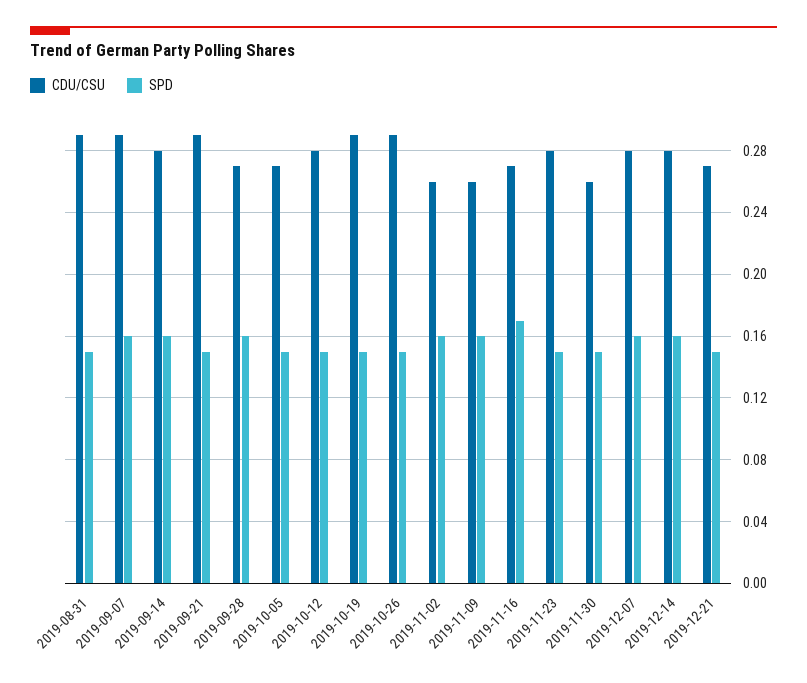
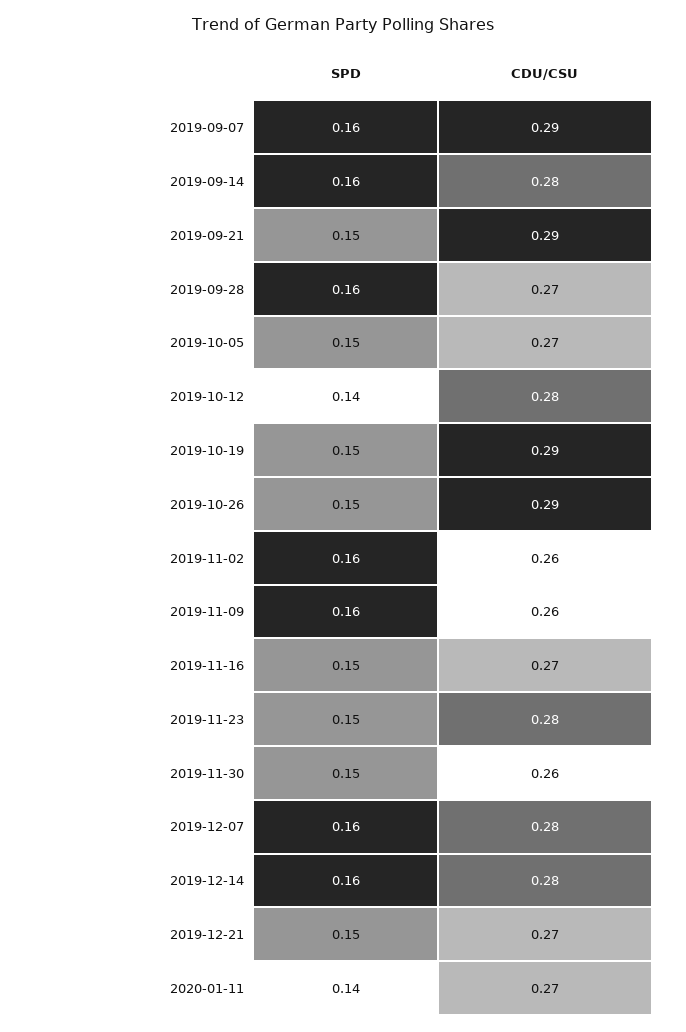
CDU/CSU, 2019-08-31: 0.29 -> none
SPD, 2019-08-31: 0.15 -> none
SPD, 2019-10-12: 0.15 -> 0.14
SPD, 2019-11-16: 0.17 -> 0.15
SPD, 2020-01-11: none -> 0.14
CDU/CSU, 2020-01-11: none -> 0.27

